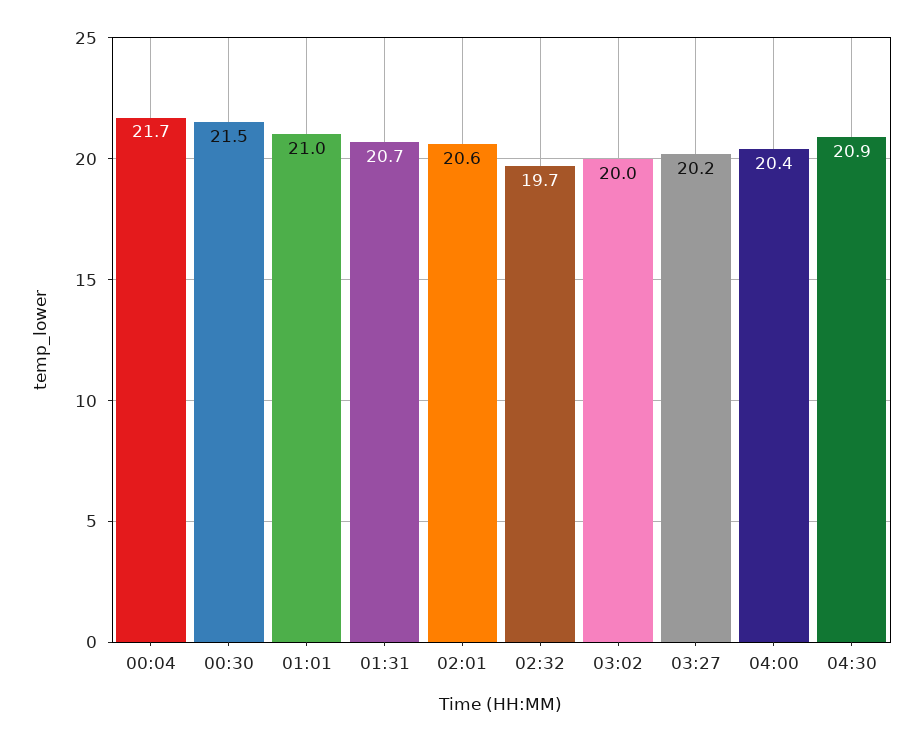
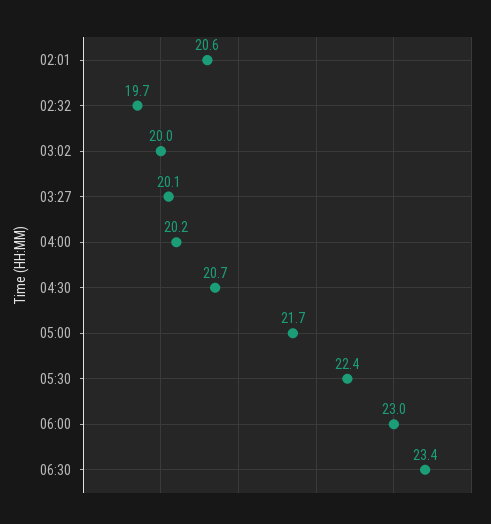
00:04: 21.7 -> none
00:30: 21.5 -> none
01:01: 21 -> none
01:31: 20.7 -> none
03:27: 20.2 -> 20.1
04:00: 20.4 -> 20.2
04:30: 20.9 -> 20.7
05:00: none -> 21.7
05:30: none -> 22.4
06:00: none -> 23
06:30: none -> 23.4

